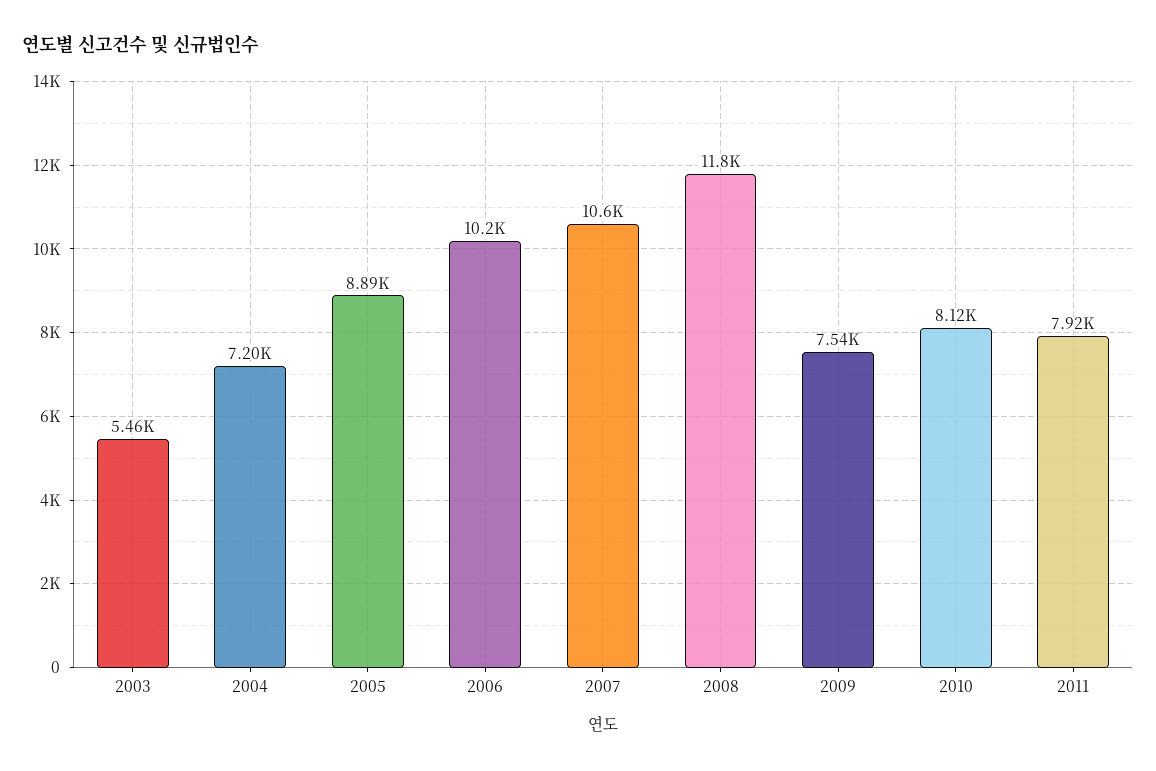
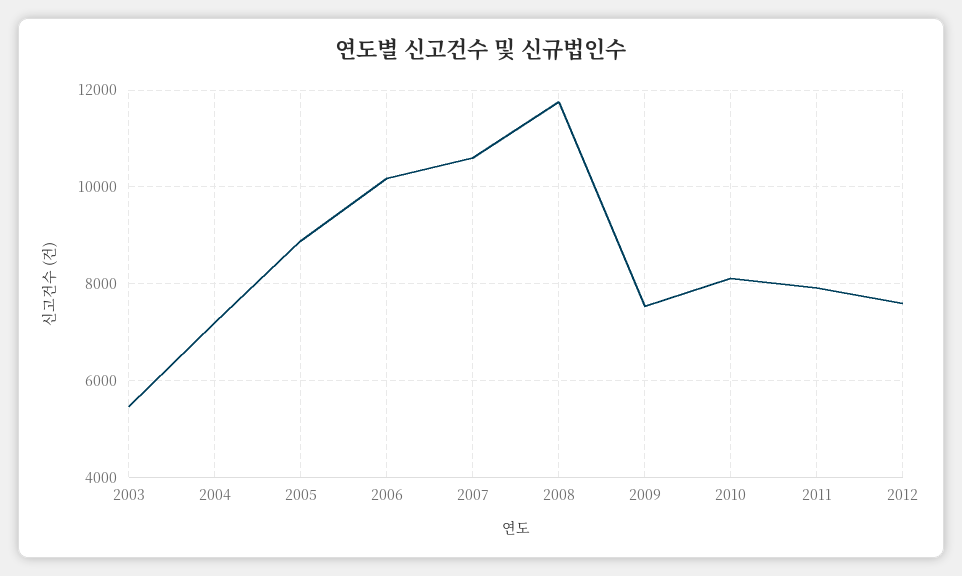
2012: none -> 7600

